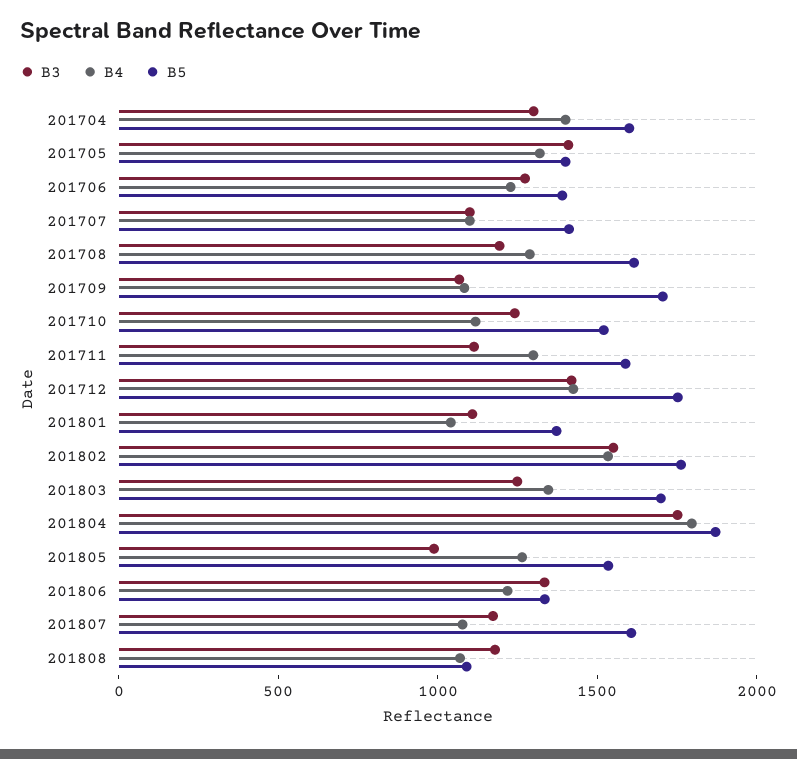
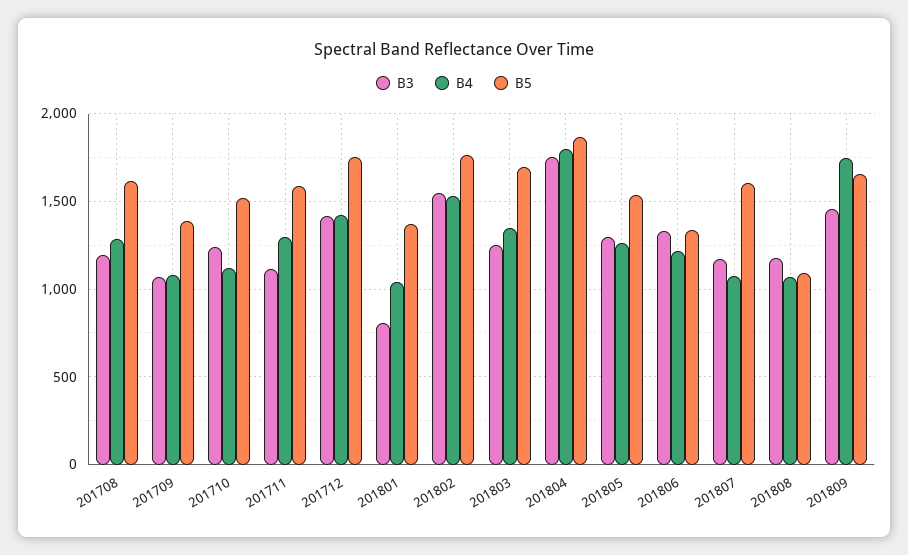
B3, 201704: 1300 -> none
B4, 201704: 1400 -> none
B5, 201704: 1600 -> none
B3, 201705: 1400 -> none
B4, 201705: 1300 -> none
B5, 201705: 1400 -> none
B3, 201706: 1300 -> none
B4, 201706: 1200 -> none
B5, 201706: 1400 -> none
B3, 201707: 1100 -> none
B4, 201707: 1100 -> none
B5, 201707: 1400 -> none
B5, 201709: 1700 -> 1400
B3, 201801: 1100 -> 800
B3, 201805: 1000 -> 1300
B3, 201809: none -> 1450
B4, 201809: none -> 1750
B5, 201809: none -> 1650

